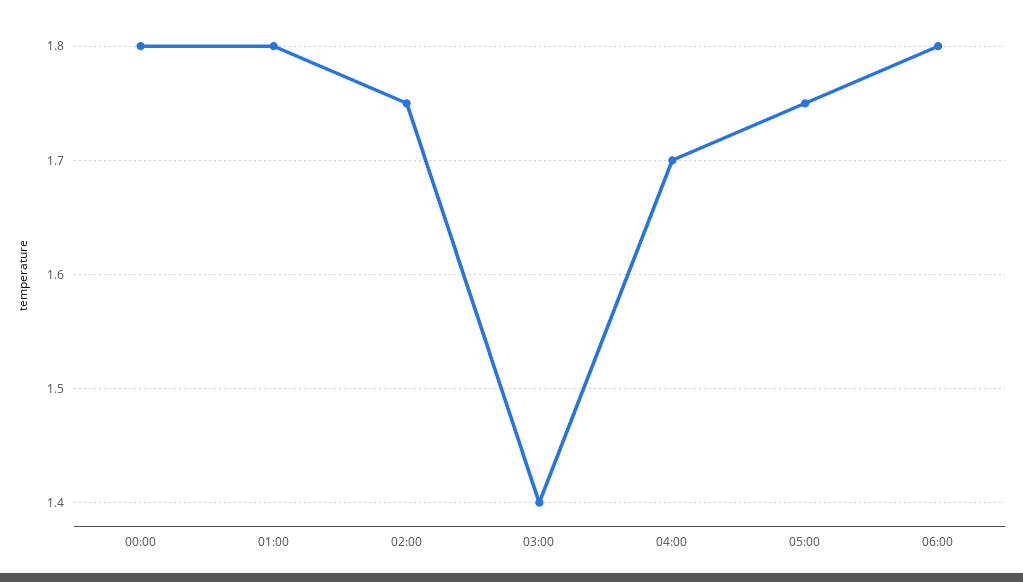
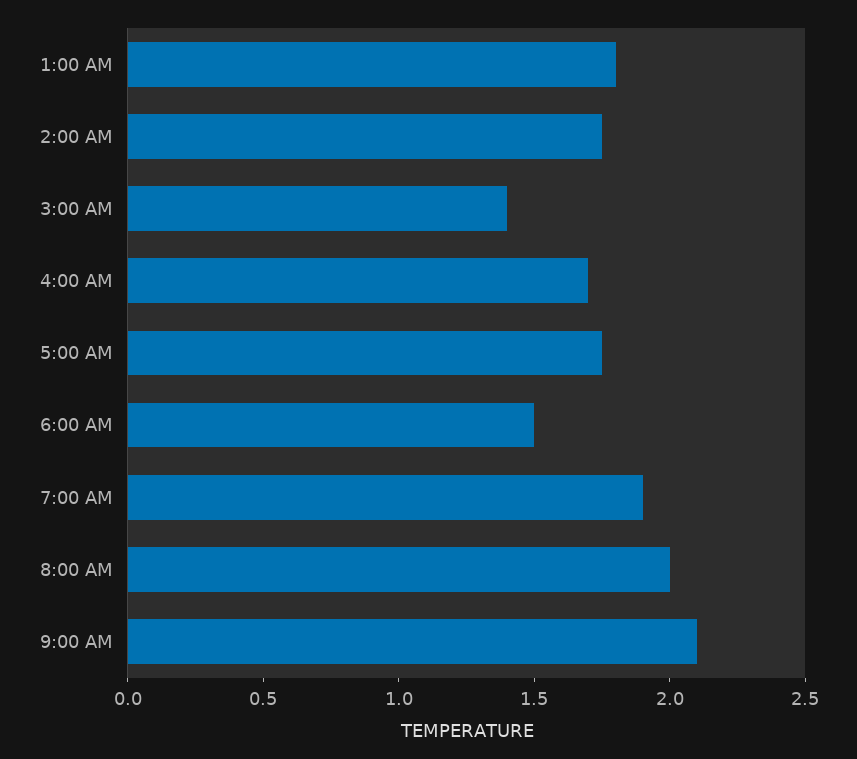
00:00: 1.8 -> none
06:00: 1.8 -> 1.5
7:00 AM: none -> 1.9
8:00 AM: none -> 2
9:00 AM: none -> 2.1

